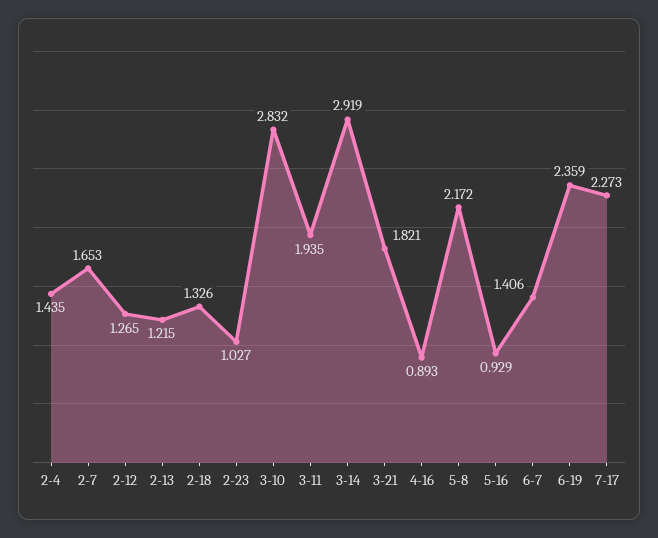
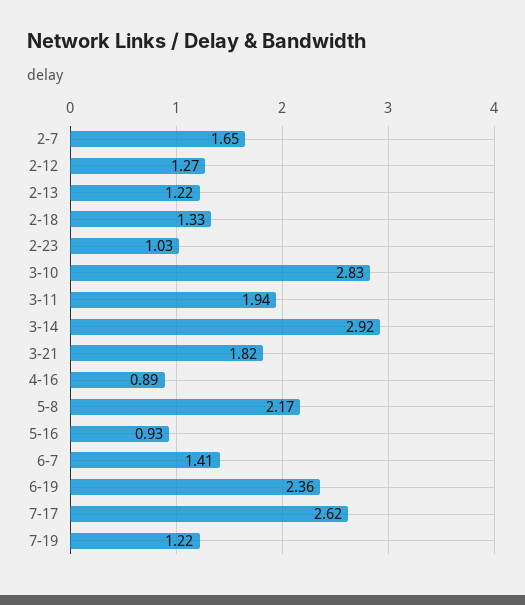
2-4: 1.435 -> none
7-17: 2.273 -> 2.62
7-19: none -> 1.22

